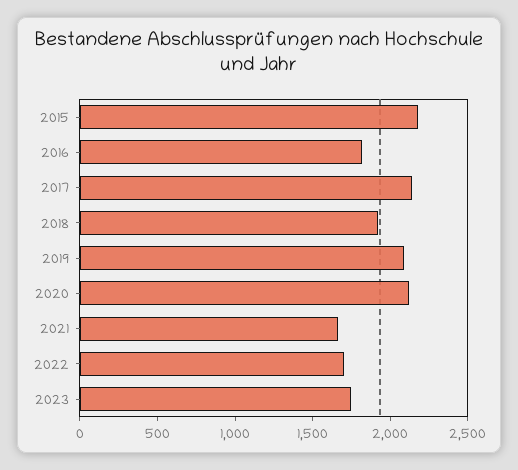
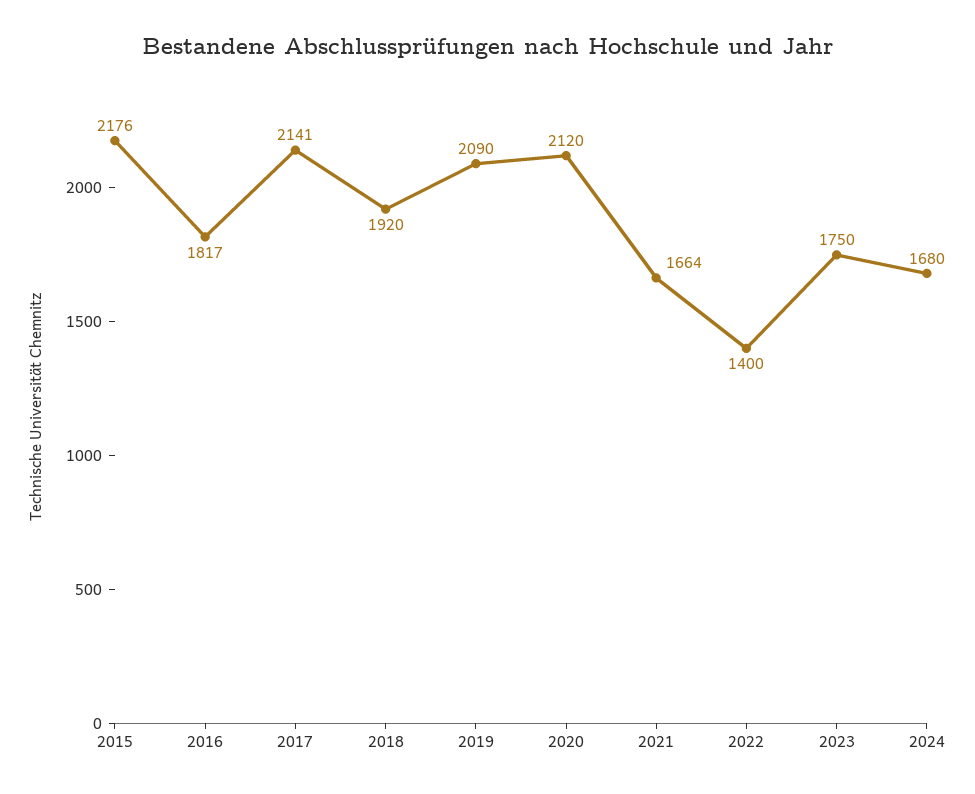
2022: 1700 -> 1400
2024: none -> 1680

